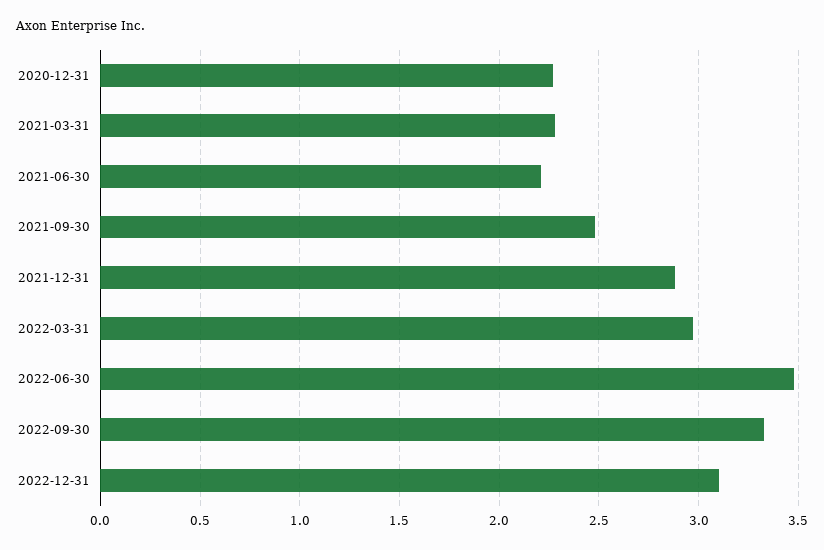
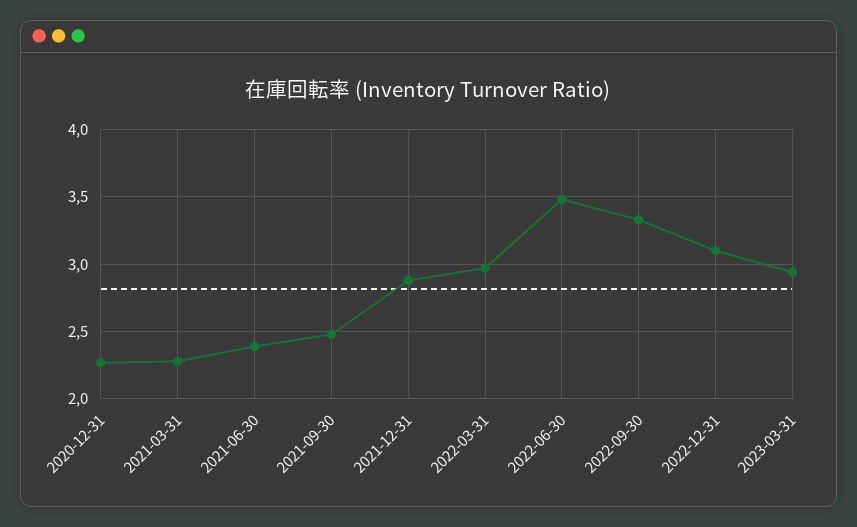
2021-06-30: 2.2 -> 2.4
2023-03-31: none -> 2.95

